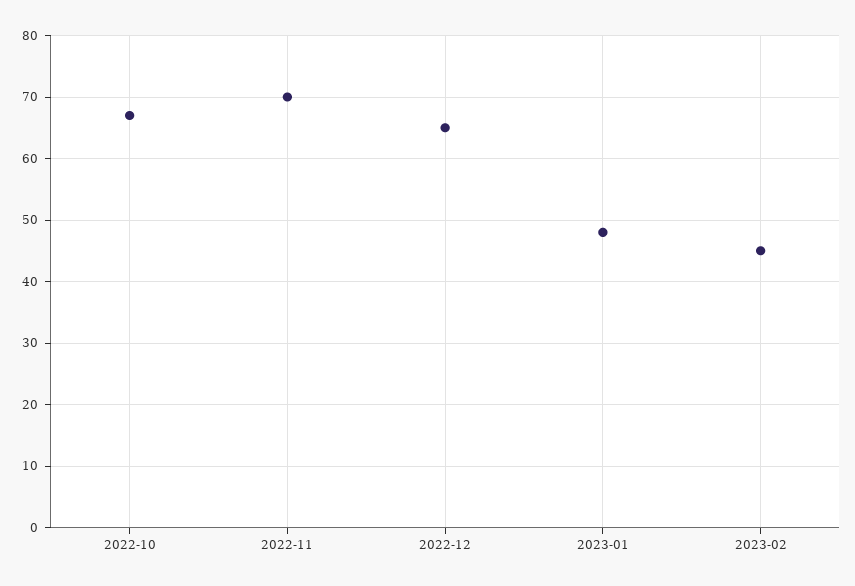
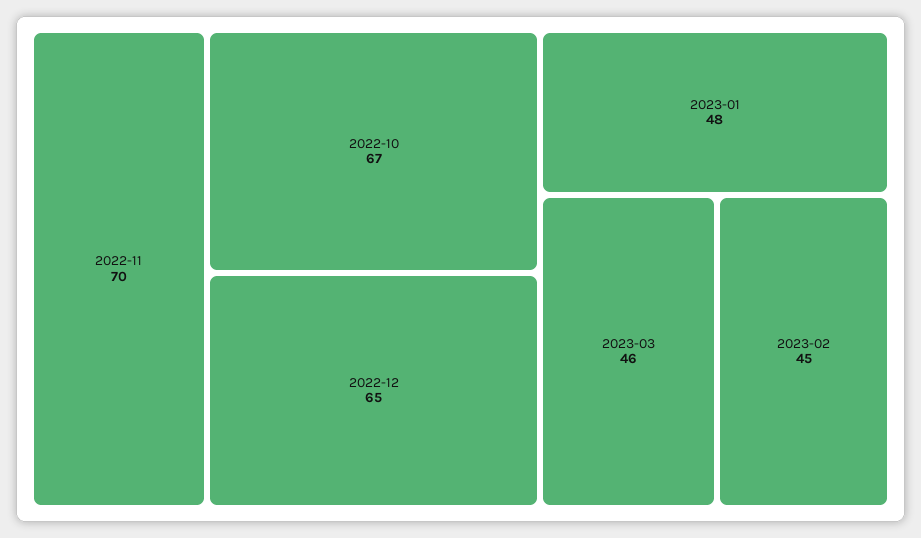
2023-03: none -> 46

